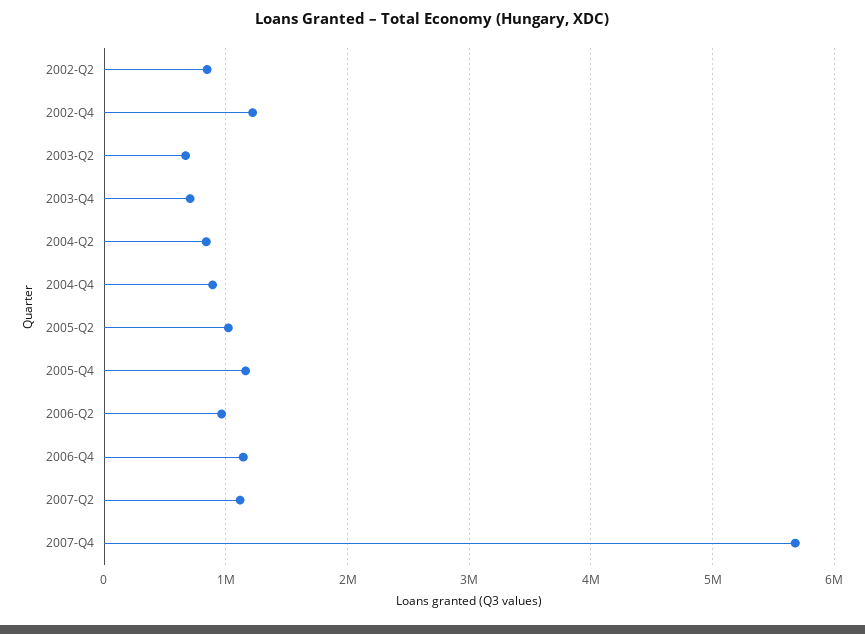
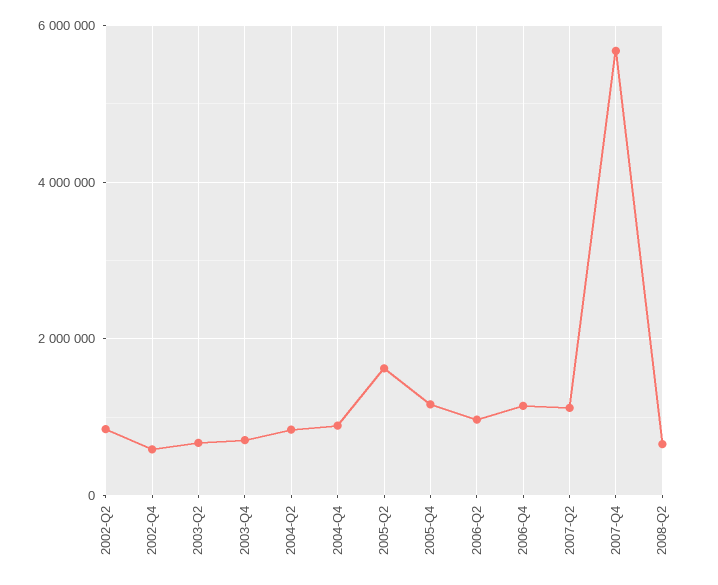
2002-Q4: 1200000 -> 600000
2005-Q2: 1000000 -> 1600000
2008-Q2: none -> 600000

